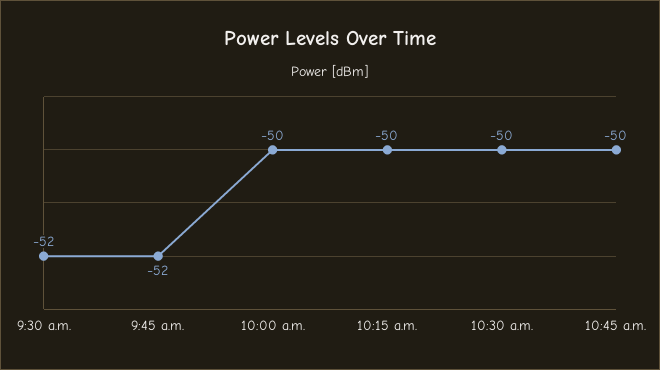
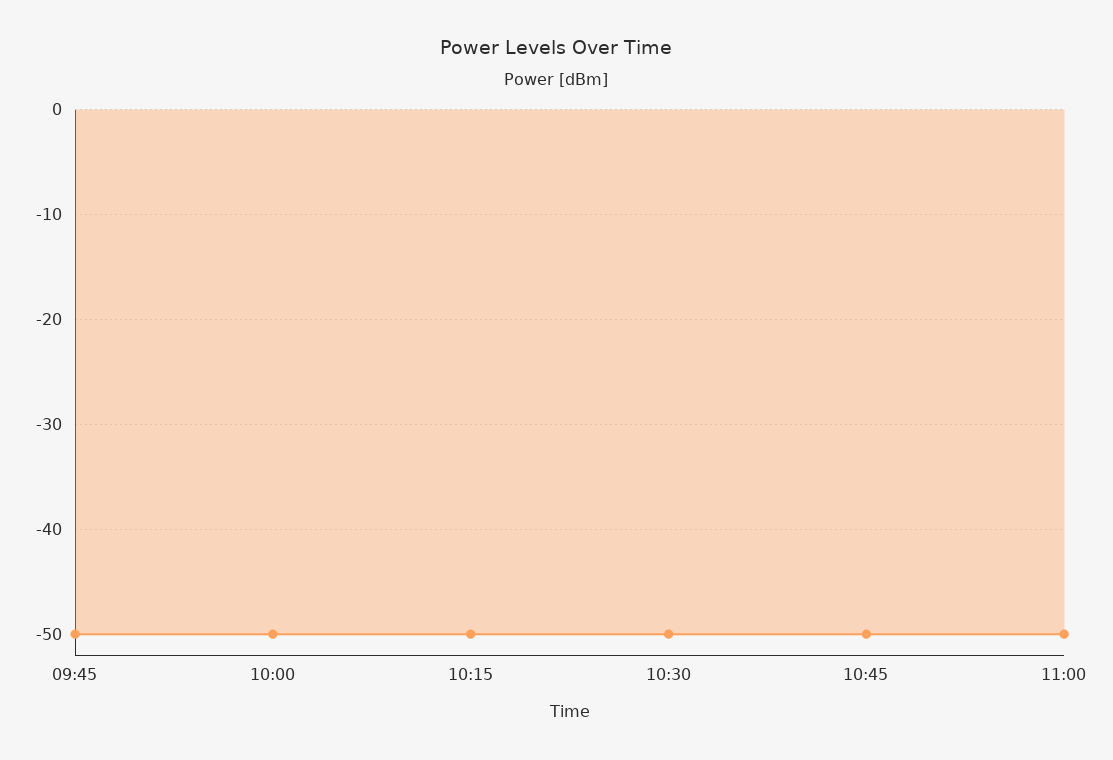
9:30 a.m.: -52 -> none
9:45 a.m.: -52 -> -50
11:00: none -> -50

